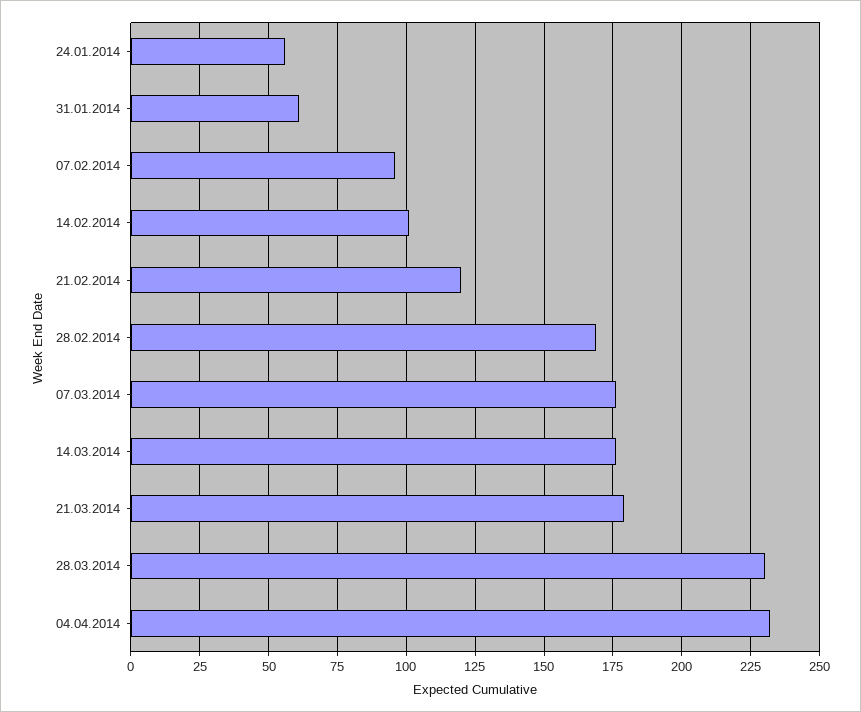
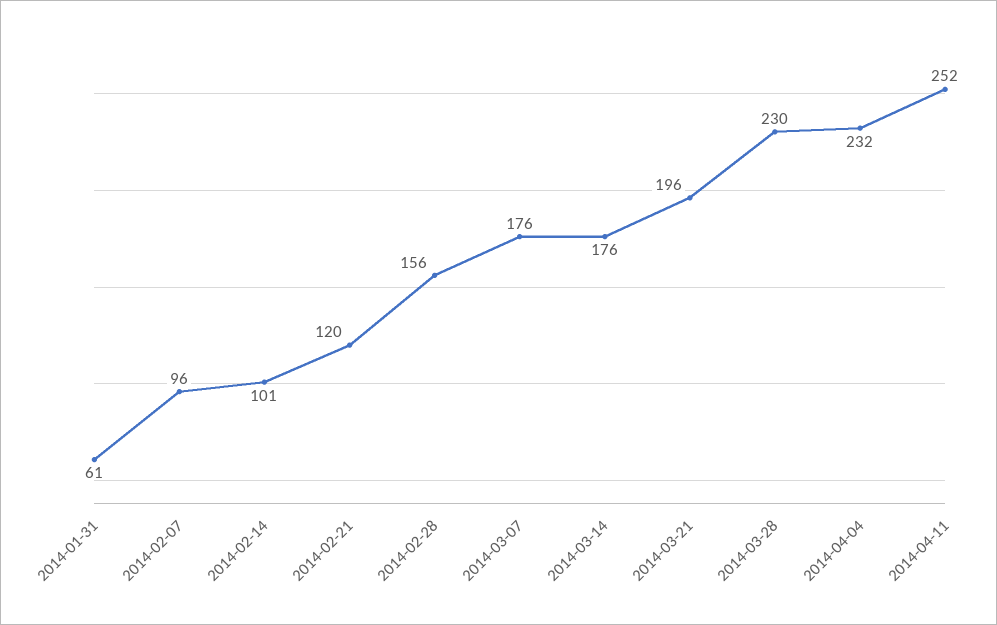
24.01.2014: 55 -> none
28.02.2014: 170 -> 156
21.03.2014: 180 -> 196
2014-04-11: none -> 252

